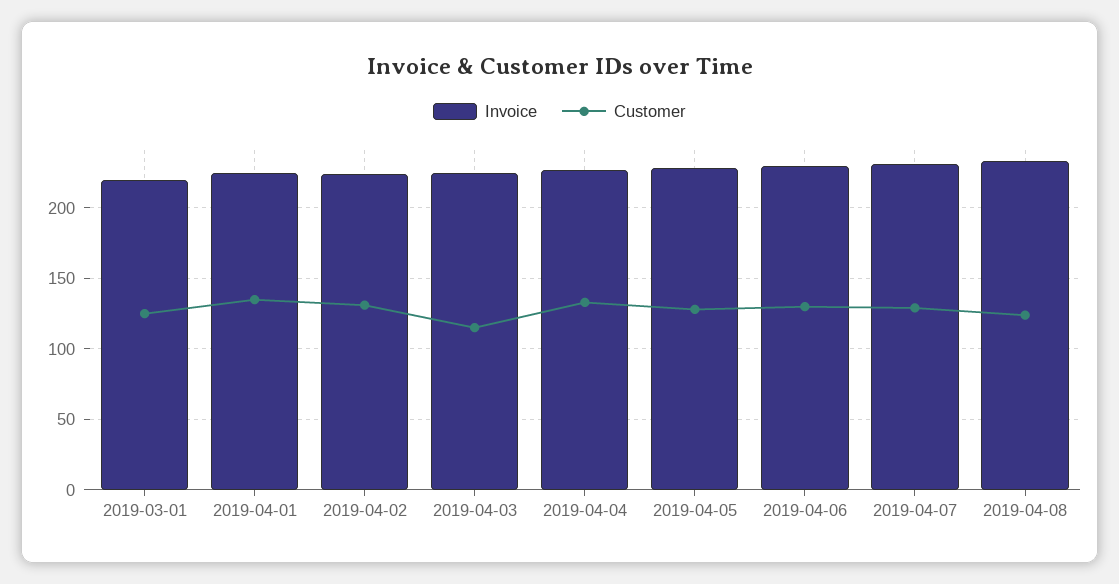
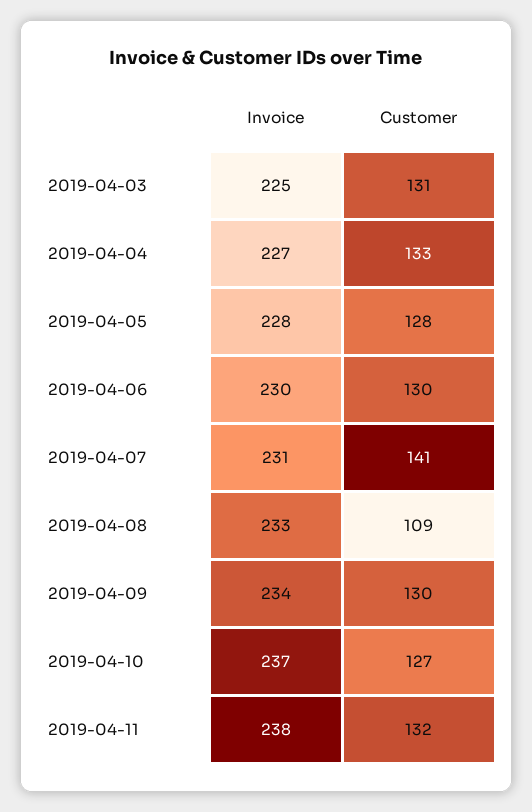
Invoice, 2019-03-01: 220 -> none
Customer, 2019-03-01: 125 -> none
Invoice, 2019-04-01: 225 -> none
Customer, 2019-04-01: 135 -> none
Invoice, 2019-04-02: 225 -> none
Customer, 2019-04-02: 130 -> none
Customer, 2019-04-03: 115 -> 131
Customer, 2019-04-07: 130 -> 141
Customer, 2019-04-08: 125 -> 109
Invoice, 2019-04-09: none -> 234
Customer, 2019-04-09: none -> 130
Invoice, 2019-04-10: none -> 237
Customer, 2019-04-10: none -> 127
Invoice, 2019-04-11: none -> 238
Customer, 2019-04-11: none -> 132

